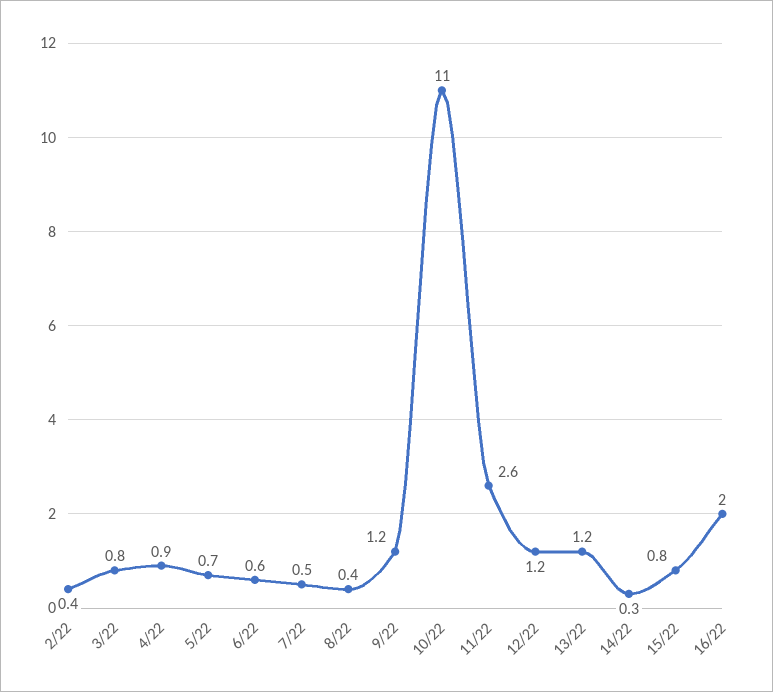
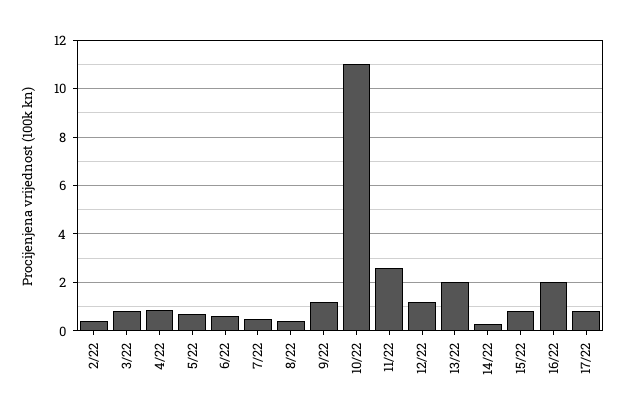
13/22: 1.2 -> 2
17/22: none -> 0.75

